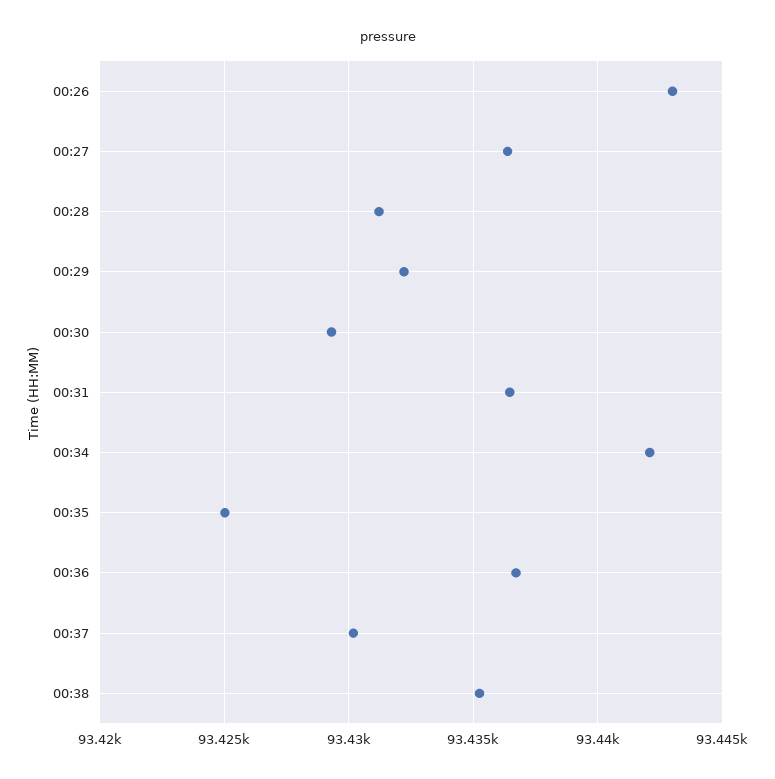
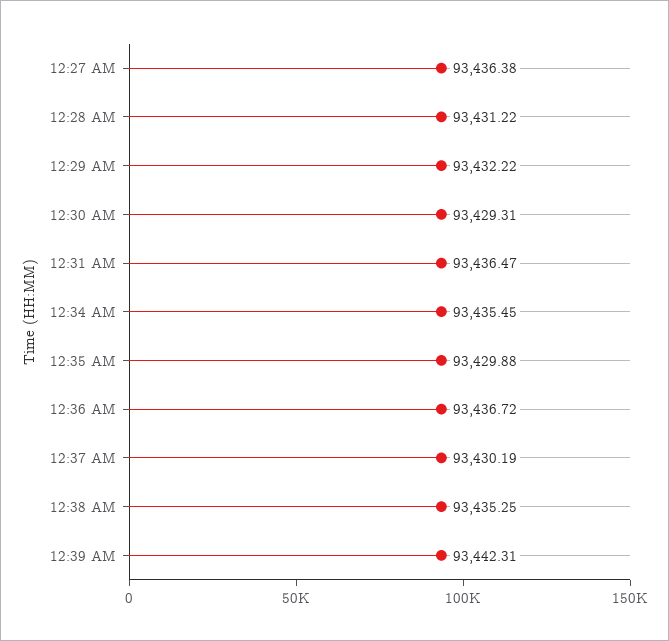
00:26: 93443 -> none
00:34: 93442 -> 93435.45
00:35: 93425 -> 93429.88
12:39 AM: none -> 93442.31

